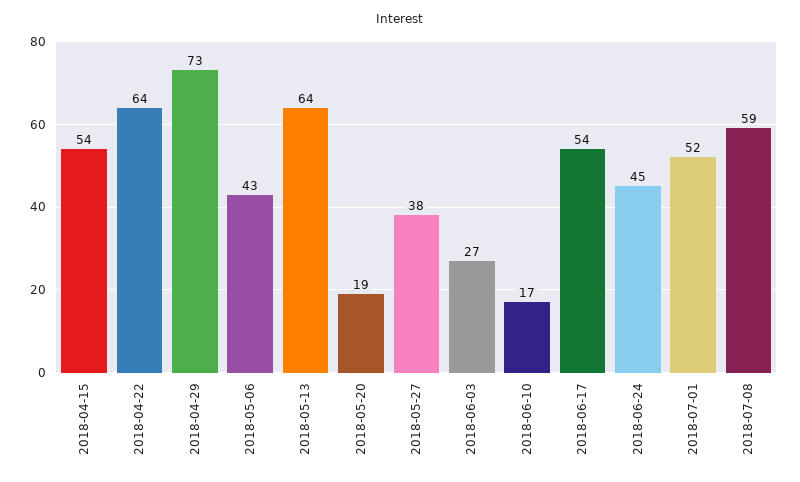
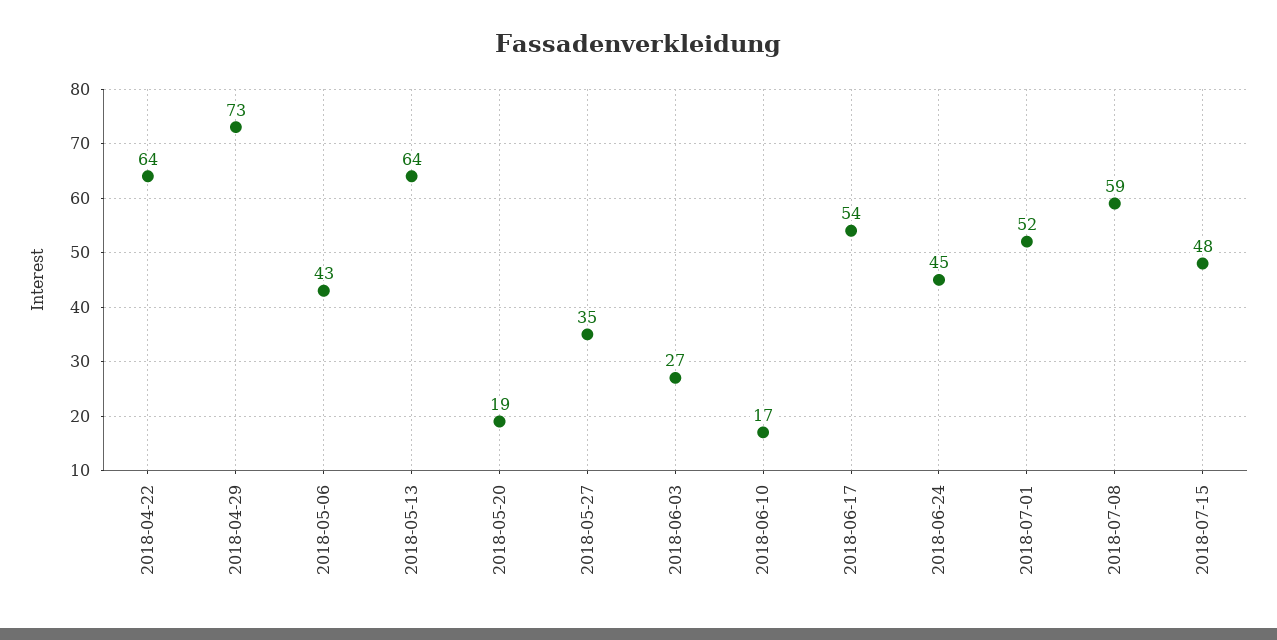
2018-04-15: 54 -> none
2018-05-27: 38 -> 35
2018-07-15: none -> 48

